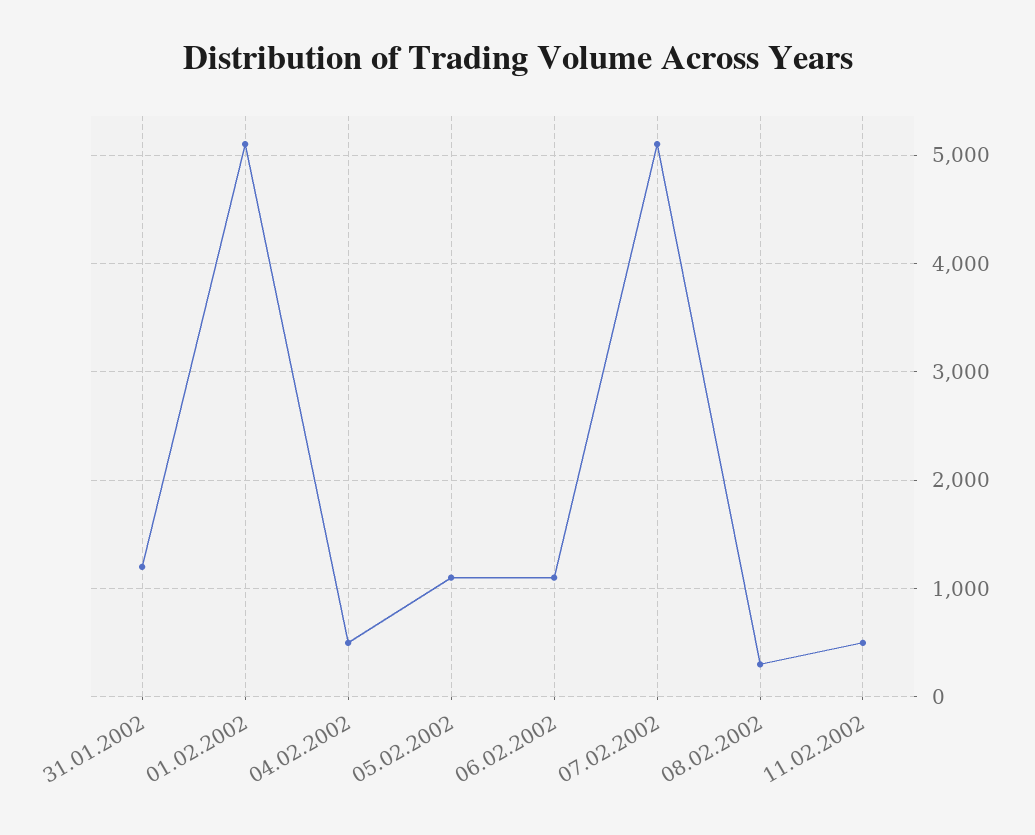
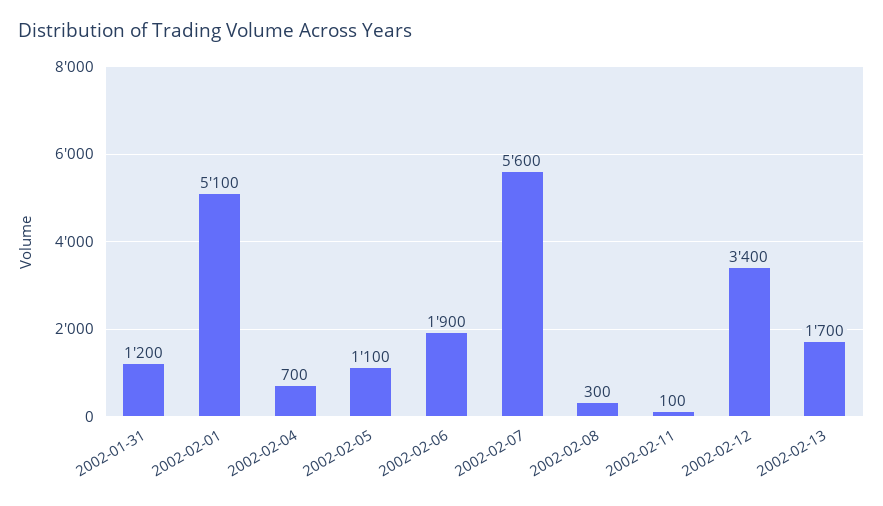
04.02.2002: 500 -> 700
06.02.2002: 1100 -> 1900
07.02.2002: 5100 -> 5600
11.02.2002: 500 -> 100
2002-02-12: none -> 3400
2002-02-13: none -> 1700

